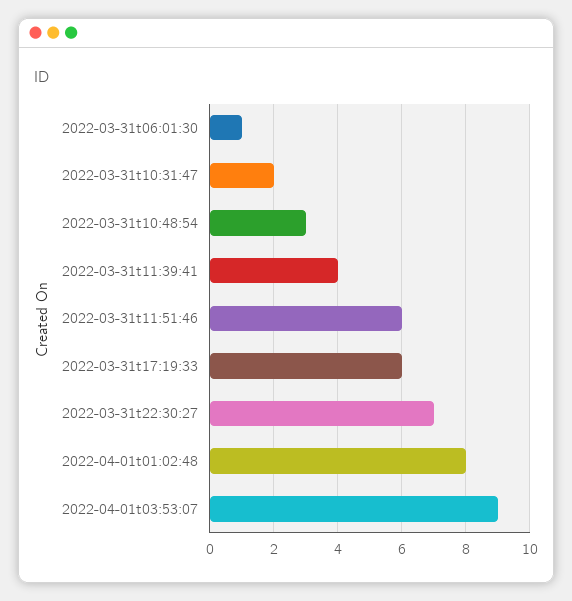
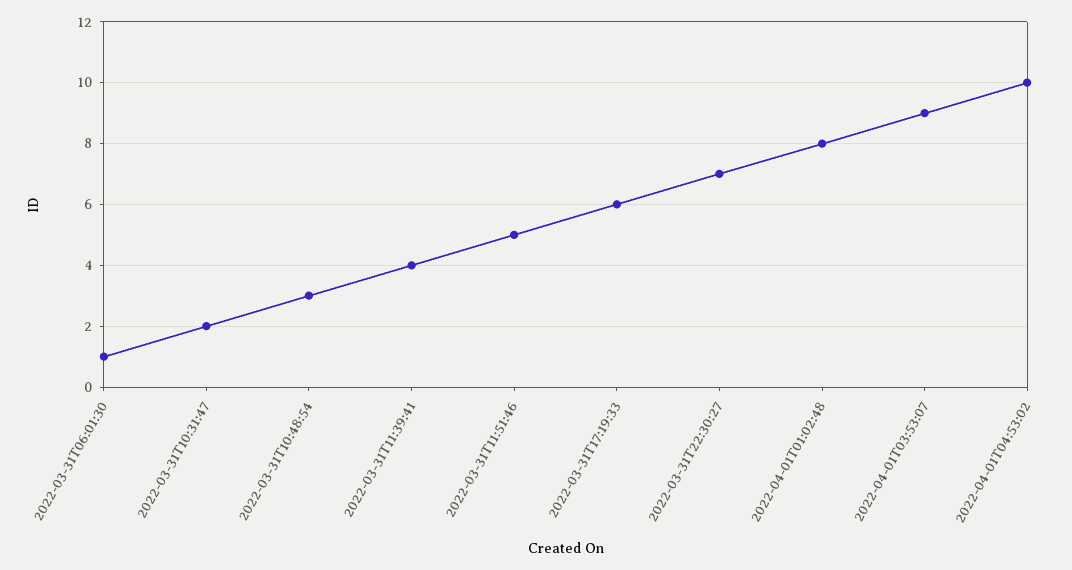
2022-03-31t11:51:46: 6 -> 5
2022-04-01T04:53:02: none -> 10

